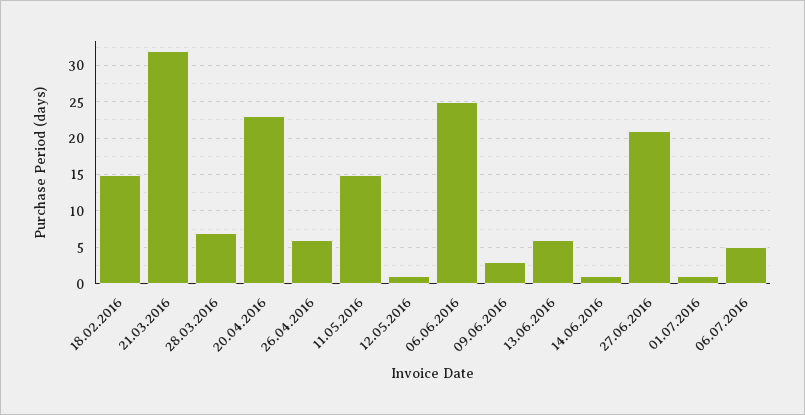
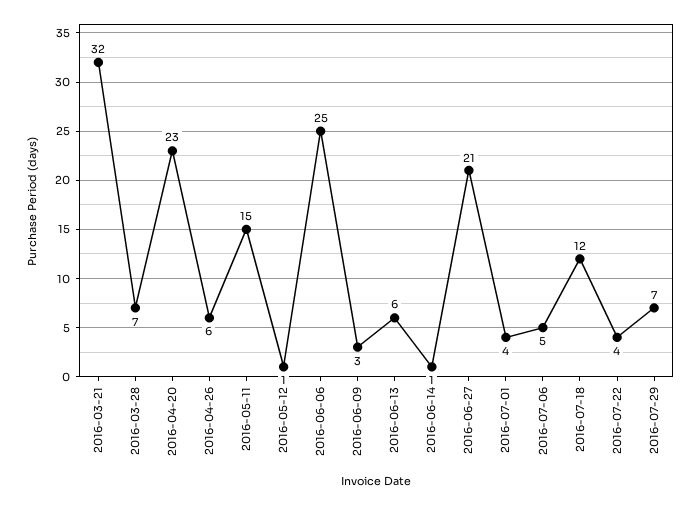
18.02.2016: 15 -> none
01.07.2016: 1 -> 4
2016-07-18: none -> 12
2016-07-22: none -> 4
2016-07-29: none -> 7

